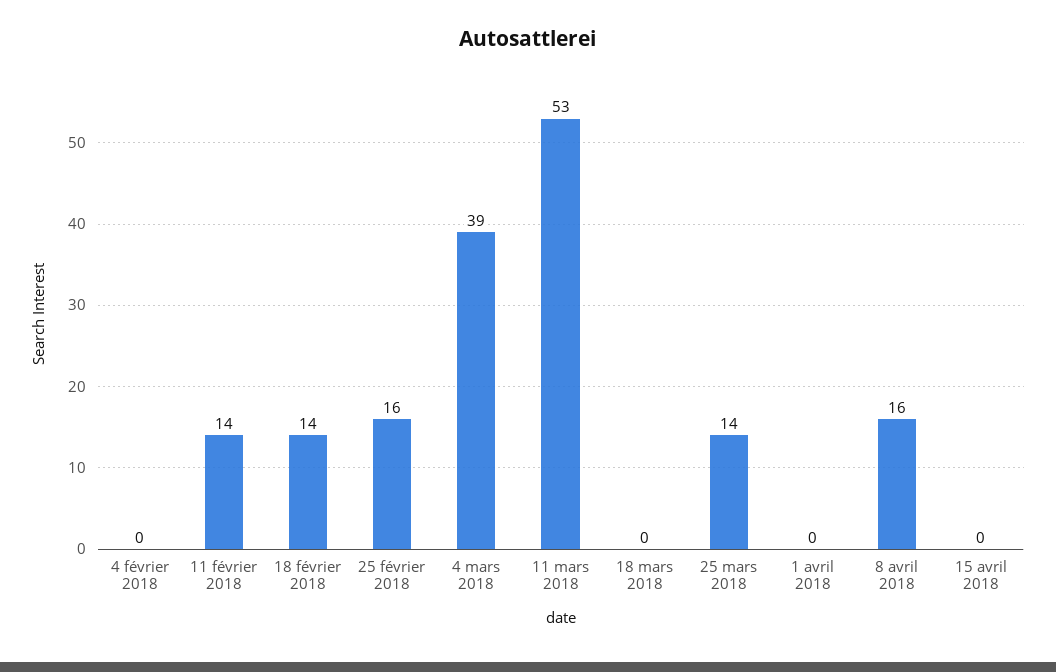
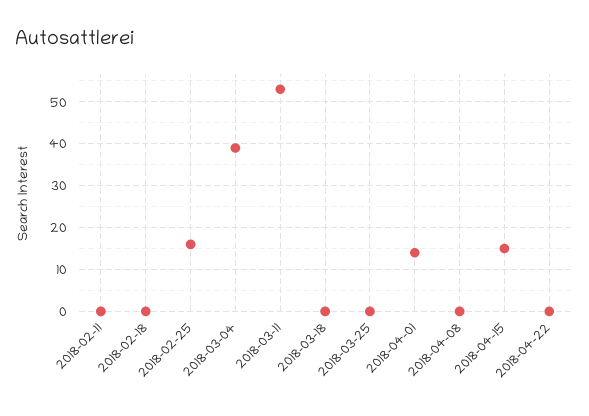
4 février 2018: 0 -> none
11 février 2018: 14 -> 0
18 février 2018: 14 -> 0
25 mars 2018: 14 -> 0
1 avril 2018: 0 -> 15
8 avril 2018: 16 -> 0
15 avril 2018: 0 -> 15
2018-04-22: none -> 0

